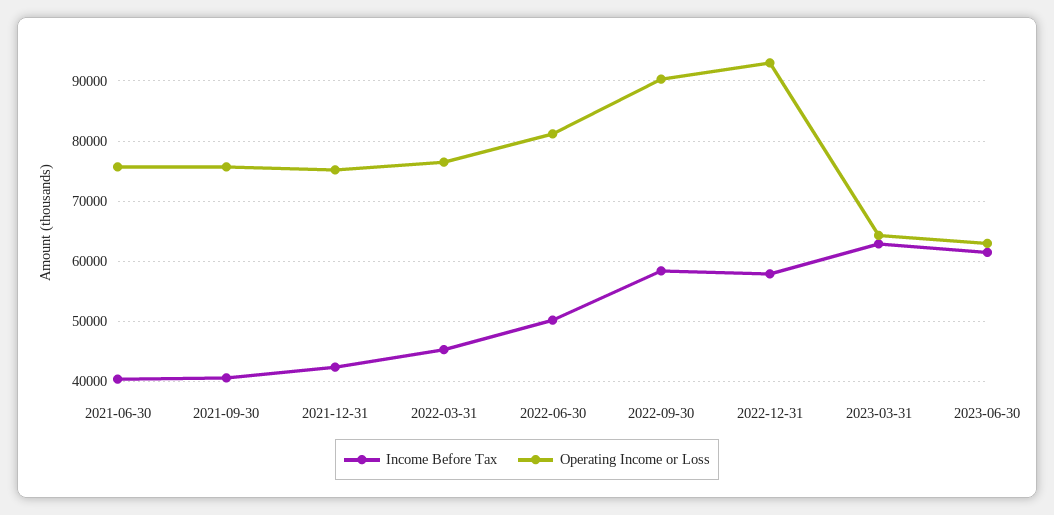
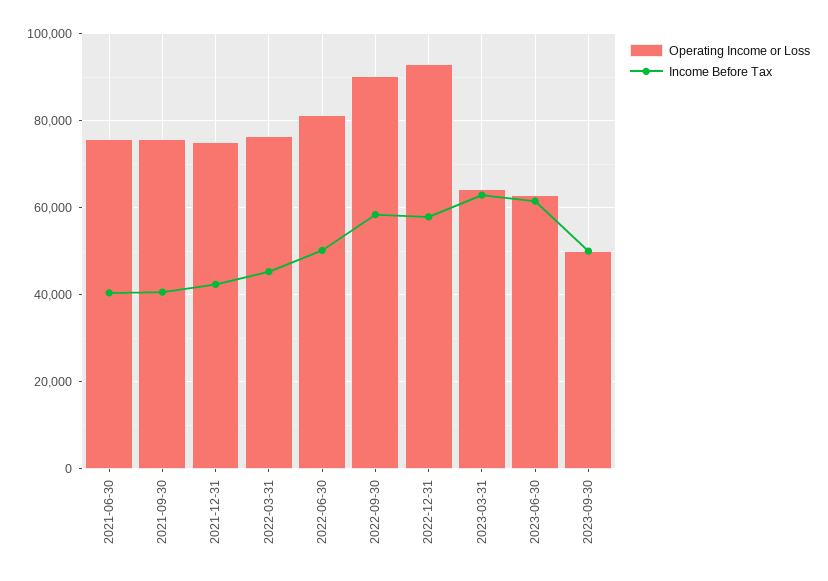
Operating Income or Loss, 2023-09-30: none -> 50000
Income Before Tax, 2023-09-30: none -> 50000

